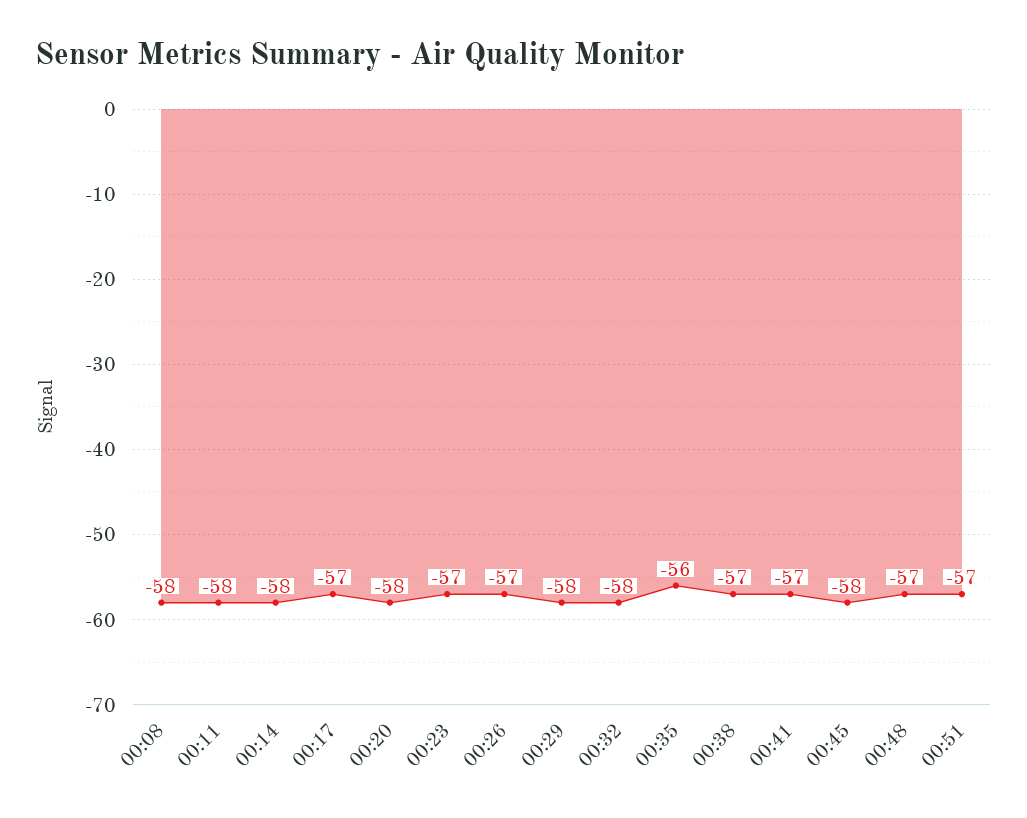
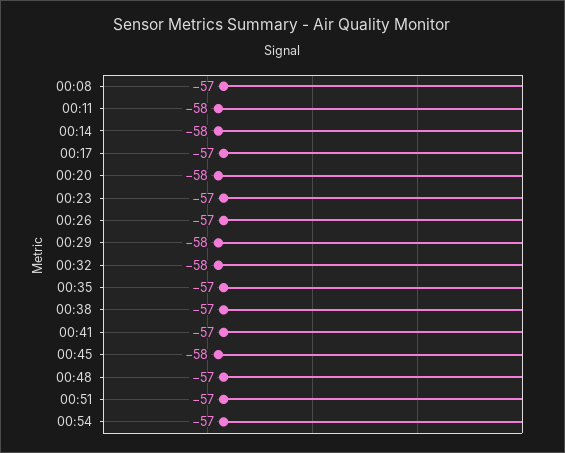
00:08: -58 -> -57
00:35: -56 -> -57
00:54: none -> -57

